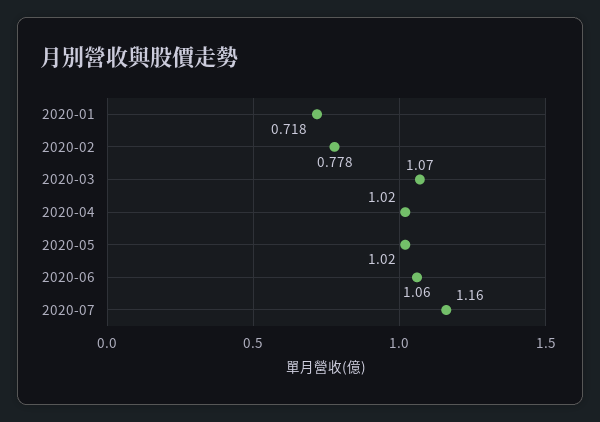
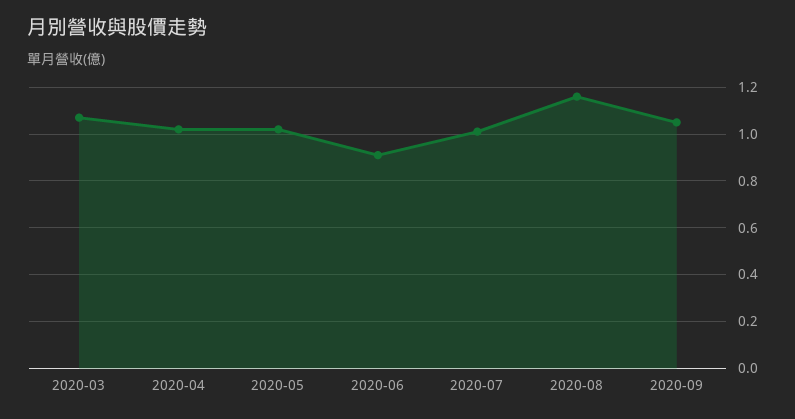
2020-01: 0.718 -> none
2020-02: 0.778 -> none
2020-06: 1.06 -> 0.9
2020-07: 1.16 -> 1
2020-08: none -> 1.15
2020-09: none -> 1.05

